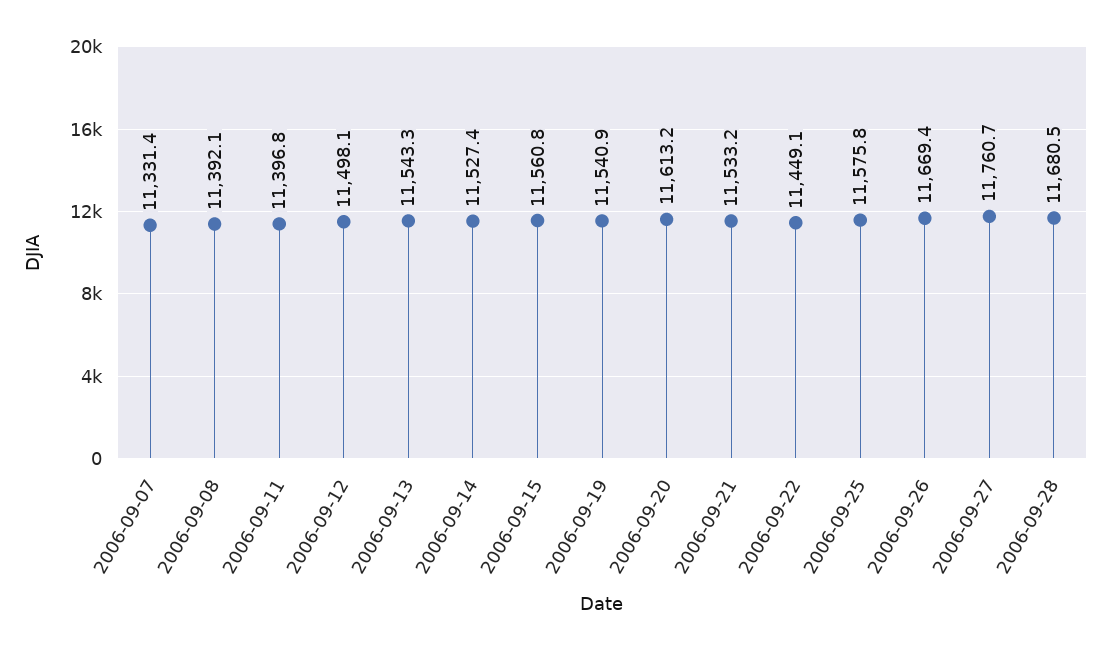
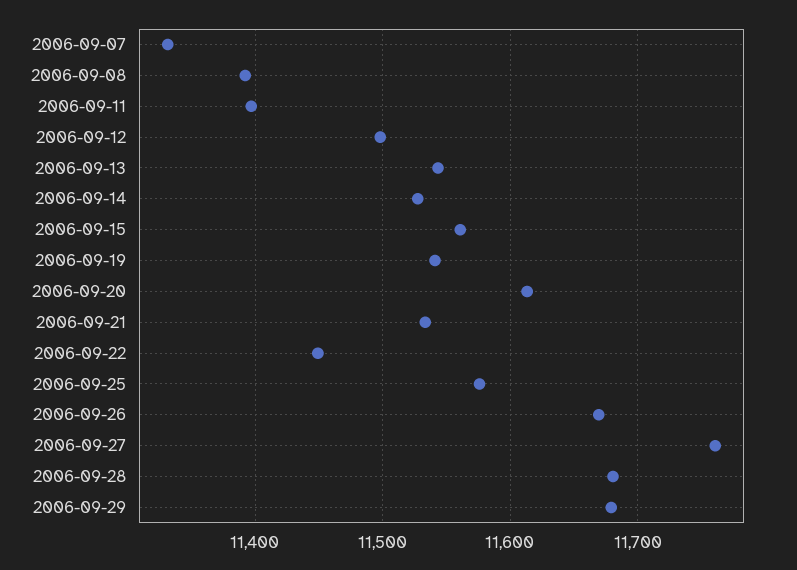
2006-09-29: none -> 11680

